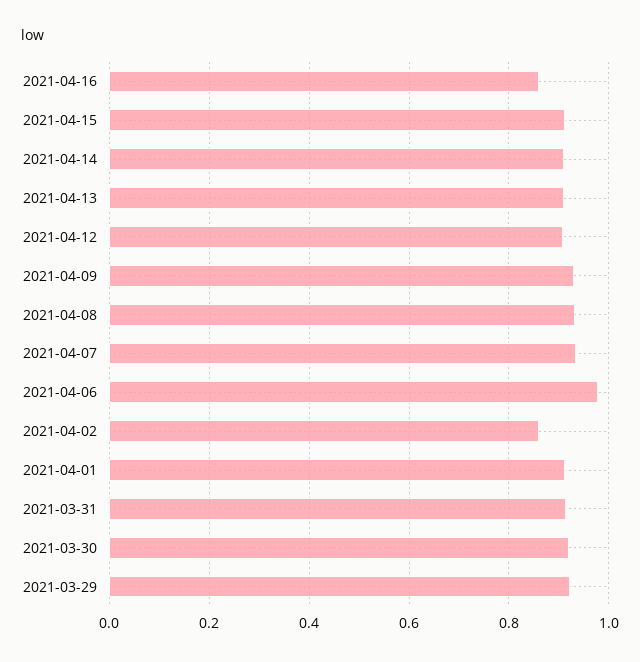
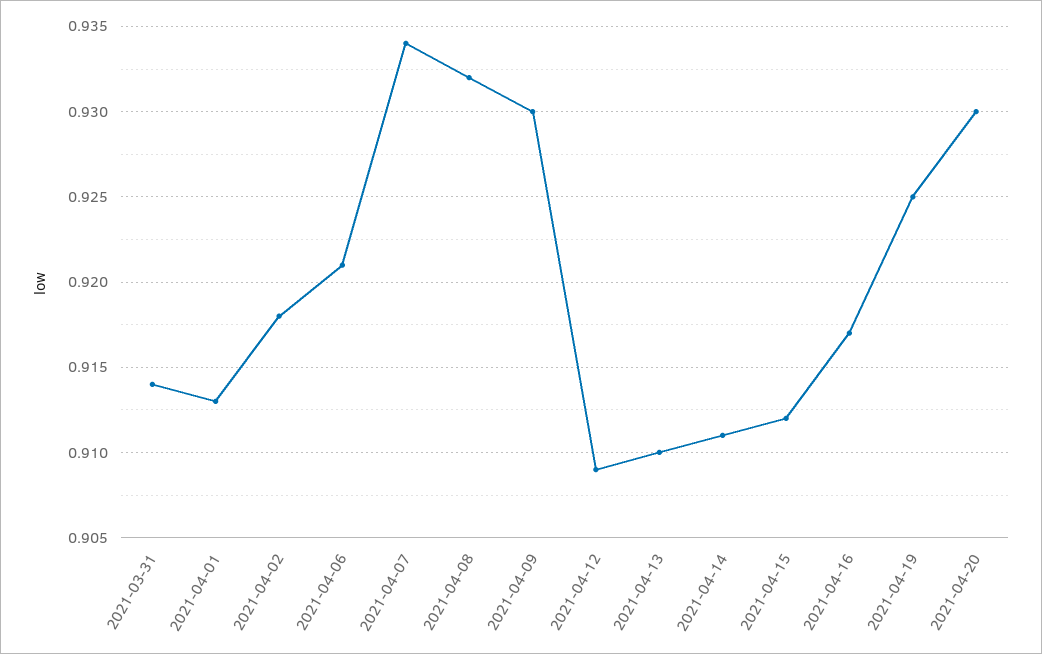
2021-04-16: 0.86 -> 0.917
2021-04-06: 0.98 -> 0.921
2021-04-02: 0.86 -> 0.918
2021-03-30: 0.92 -> none
2021-03-29: 0.92 -> none
2021-04-19: none -> 0.925
2021-04-20: none -> 0.93

